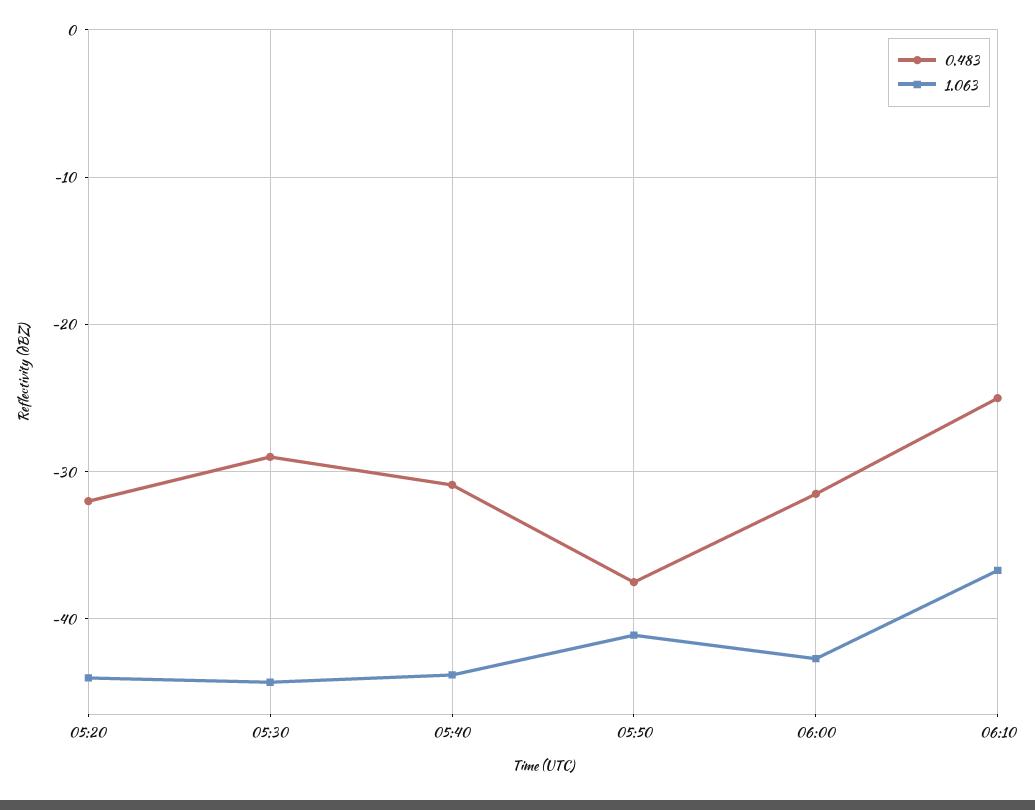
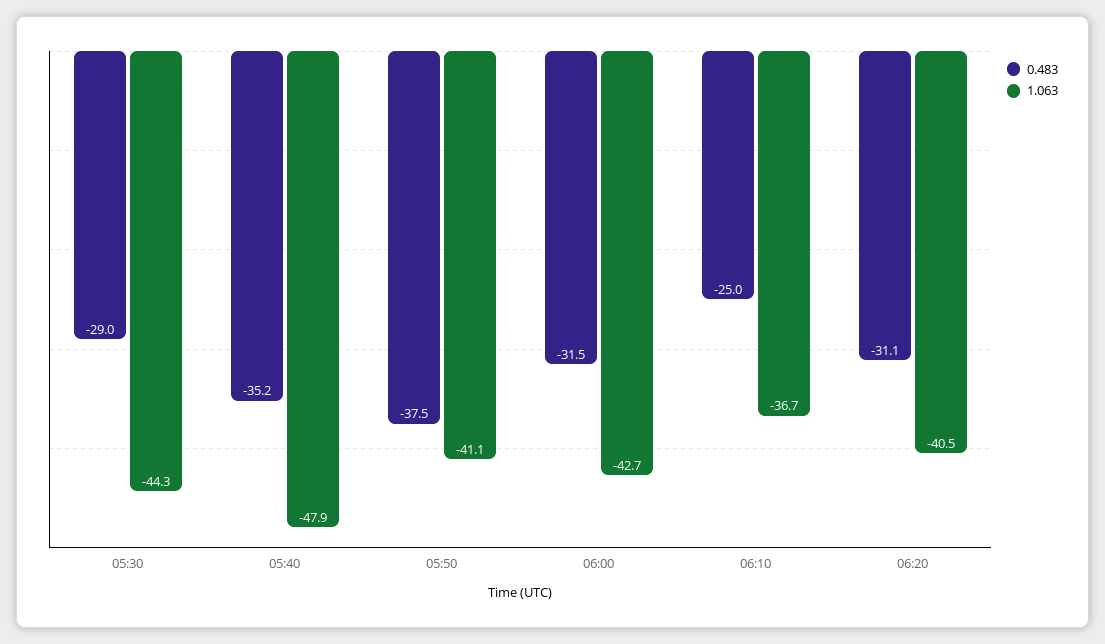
0.483, 05:20: -32 -> none
1.063, 05:20: -44 -> none
0.483, 05:40: -31 -> -35.2
1.063, 05:40: -44 -> -47.9
0.483, 06:20: none -> -31.1
1.063, 06:20: none -> -40.5

